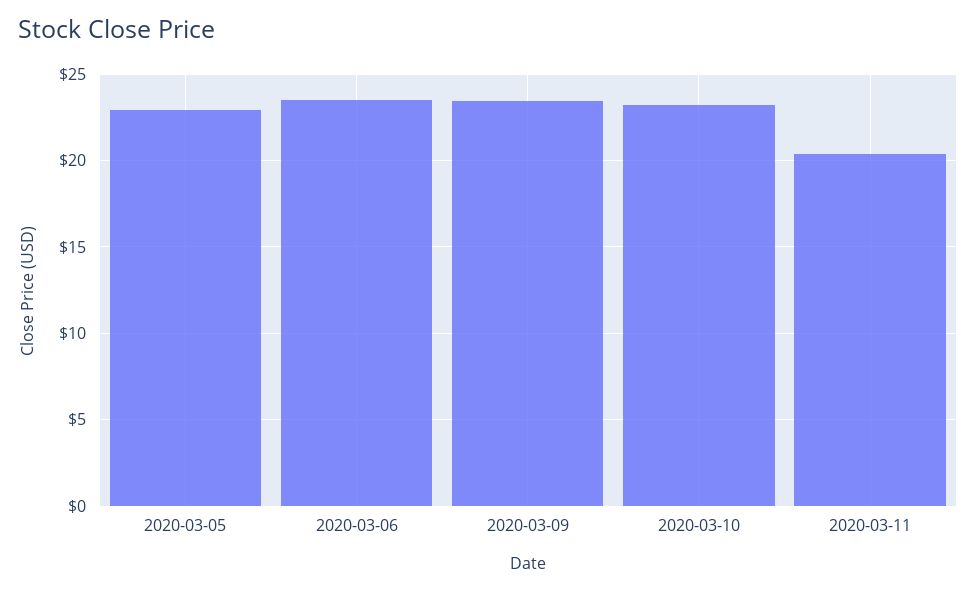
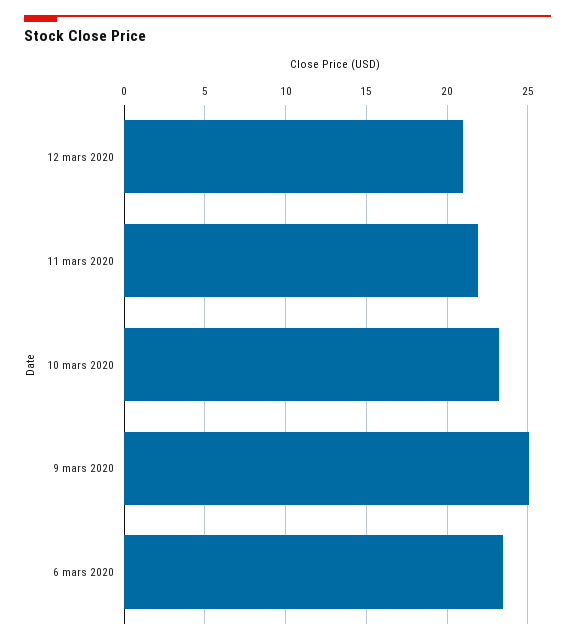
2020-03-05: 23 -> none
2020-03-09: 23.5 -> 25
2020-03-11: 20.5 -> 22
12 mars 2020: none -> 21

